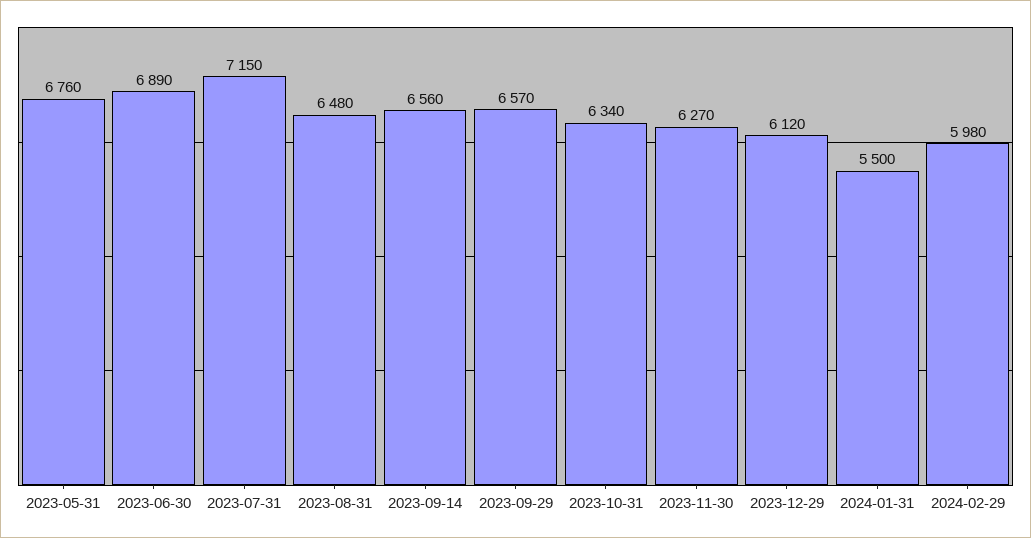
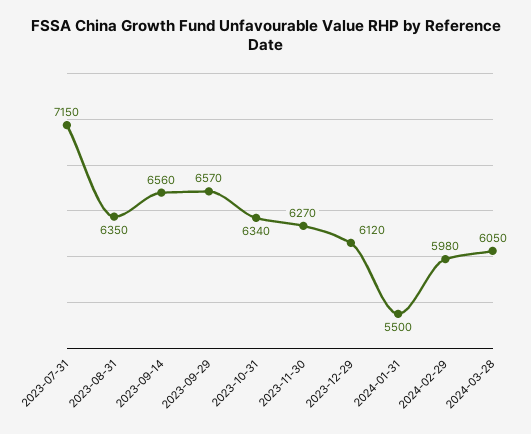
2023-05-31: 6760 -> none
2023-06-30: 6890 -> none
2023-08-31: 6480 -> 6350
2024-03-28: none -> 6050

